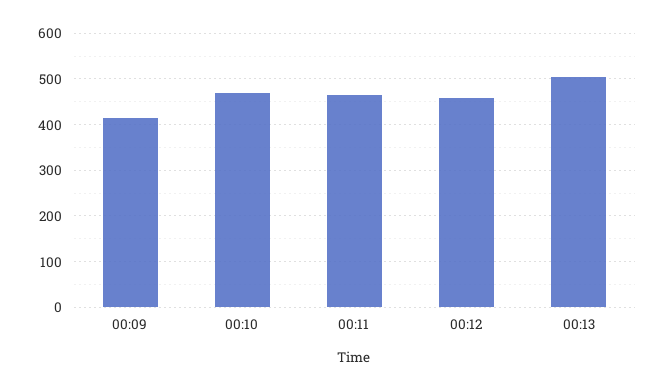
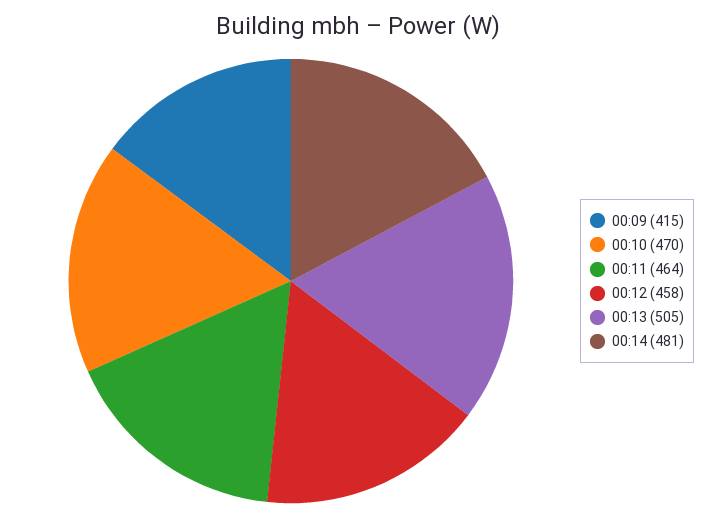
00:14: none -> 481

